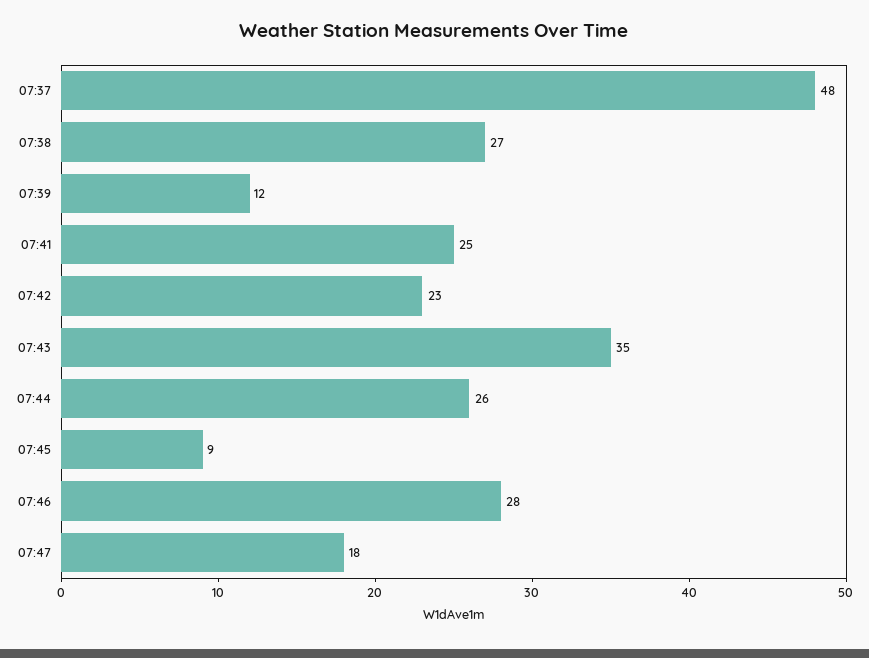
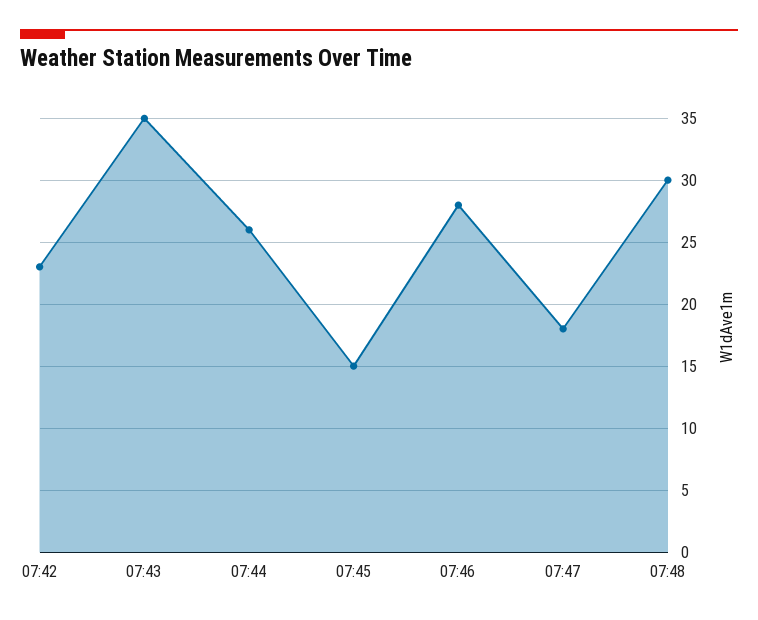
07:37: 48 -> none
07:38: 27 -> none
07:39: 12 -> none
07:41: 25 -> none
07:45: 9 -> 15
07:48: none -> 30

